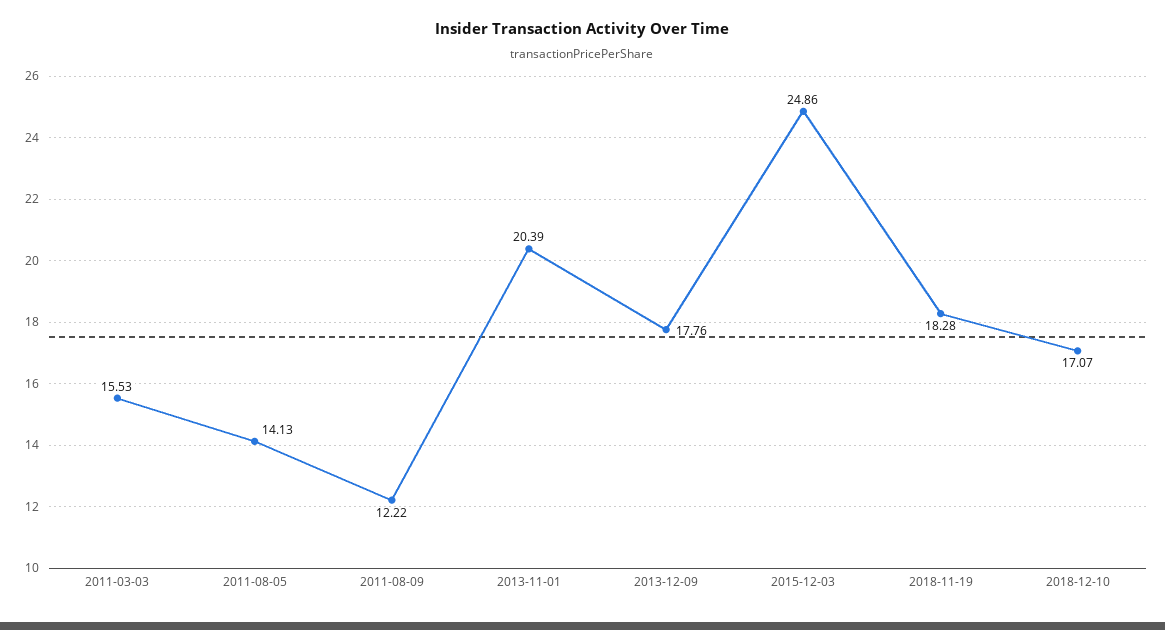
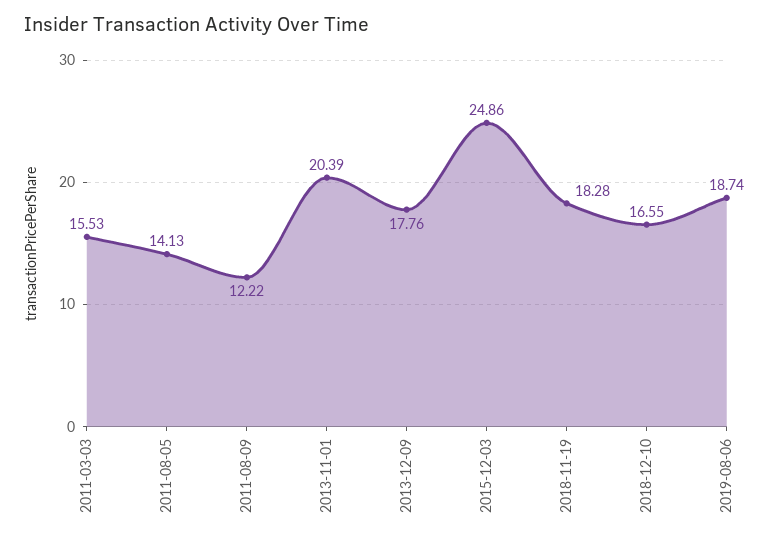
2018-12-10: 17.07 -> 16.55
2019-08-06: none -> 18.74

